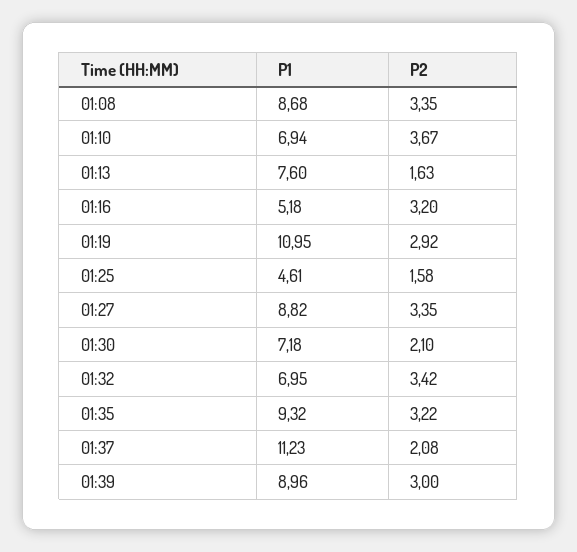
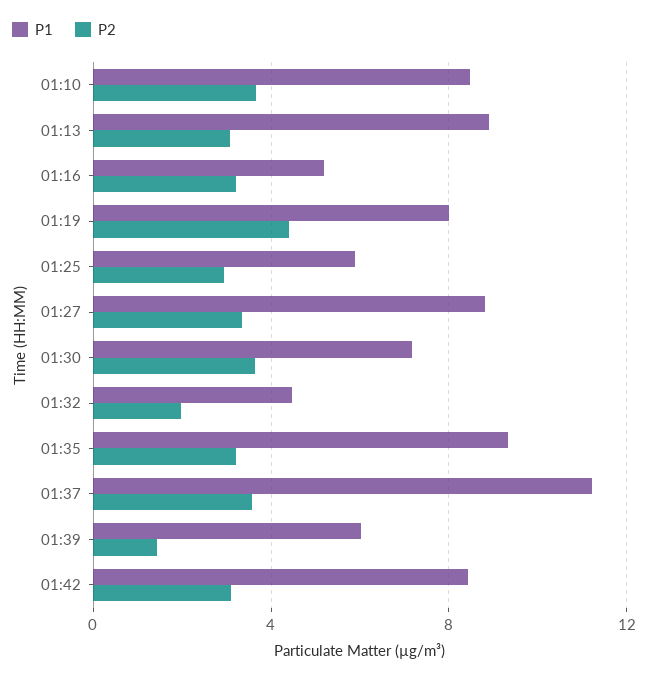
P1, 01:08: 8.68 -> none
P2, 01:08: 3.35 -> none
P1, 01:10: 6.94 -> 8.5
P1, 01:13: 7.6 -> 9
P2, 01:13: 1.63 -> 3
P1, 01:19: 10.95 -> 8
P2, 01:19: 2.92 -> 4.5
P1, 01:25: 4.61 -> 6
P2, 01:25: 1.58 -> 3
P2, 01:30: 2.1 -> 3.5
P1, 01:32: 6.95 -> 4.5
P2, 01:32: 3.42 -> 2
P2, 01:37: 2.08 -> 3.5
P1, 01:39: 8.96 -> 6
P2, 01:39: 3 -> 1.5
P1, 01:42: none -> 8.5
P2, 01:42: none -> 3

